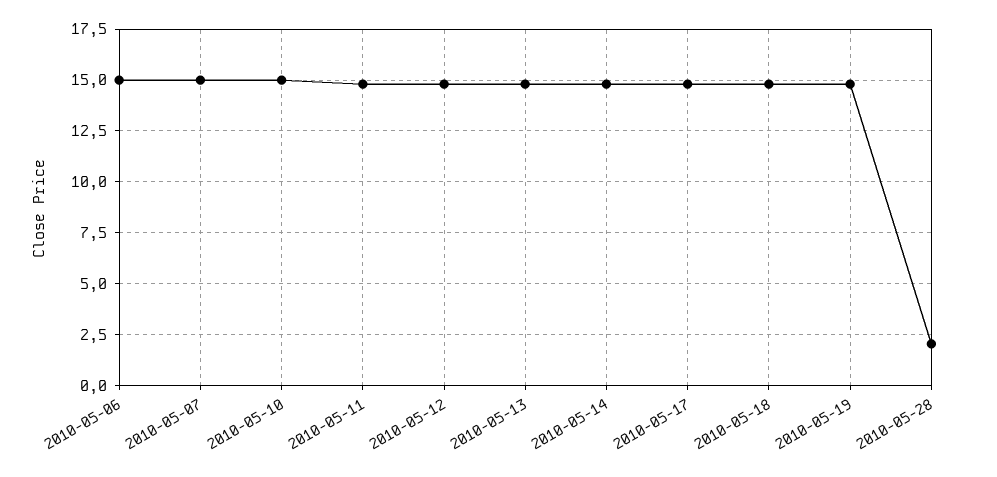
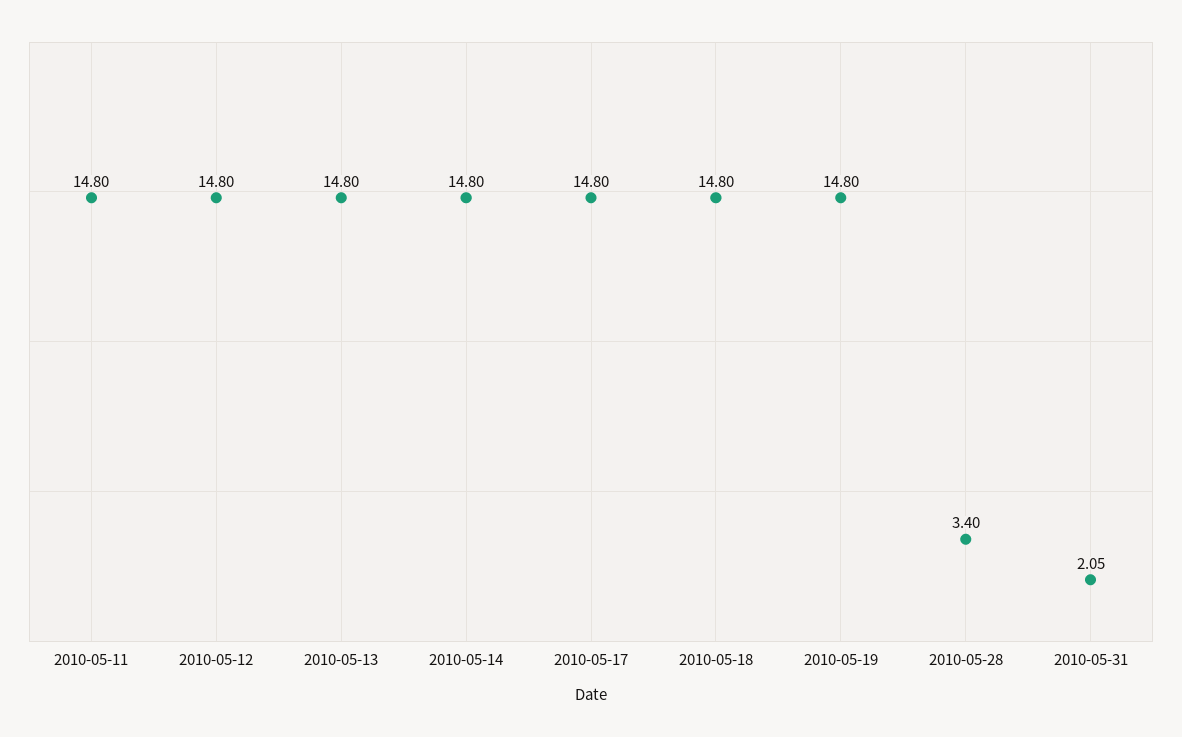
2010-05-06: 15 -> none
2010-05-07: 15 -> none
2010-05-10: 15 -> none
2010-05-28: 2 -> 3.4
2010-05-31: none -> 2.05

